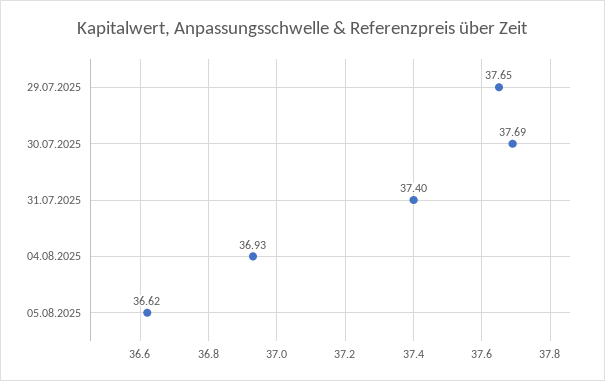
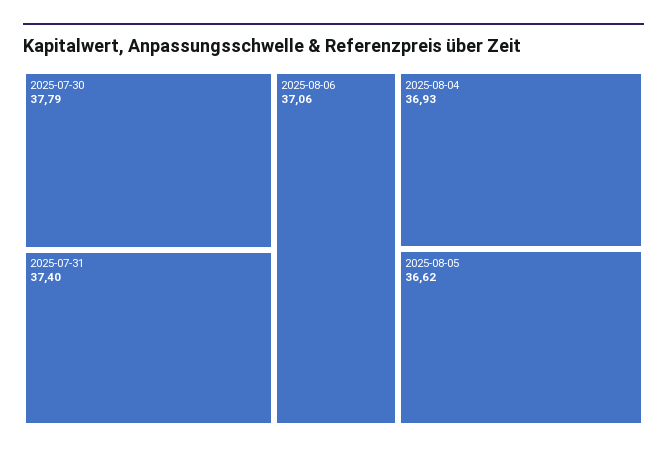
29.07.2025: 37.65 -> none
30.07.2025: 37.69 -> 37.79
2025-08-06: none -> 37.06

